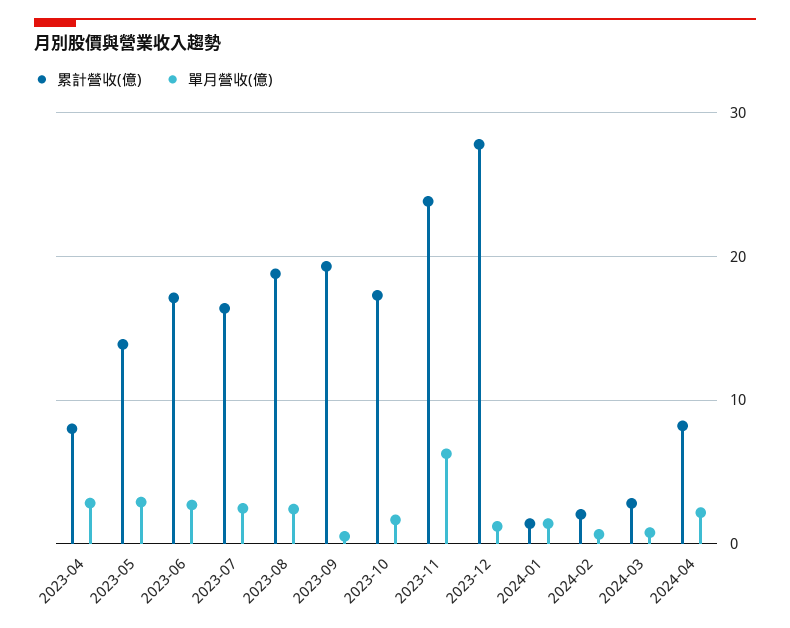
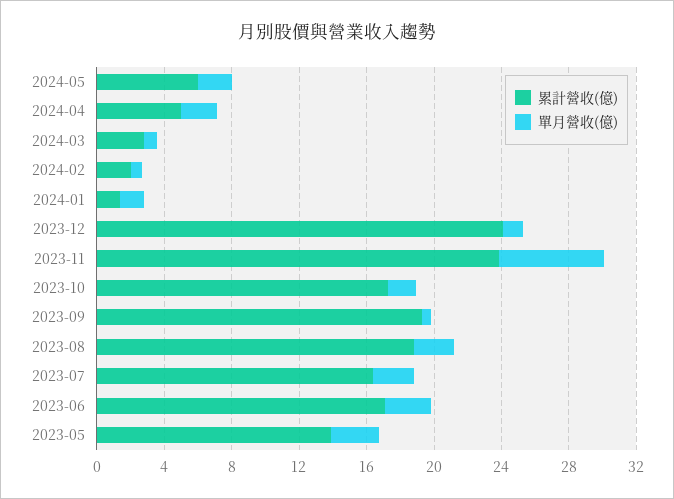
累計營收(億), 2023-04: 8 -> none
單月營收(億), 2023-04: 3 -> none
累計營收(億), 2023-12: 28 -> 24
累計營收(億), 2024-04: 8 -> 5
累計營收(億), 2024-05: none -> 6
單月營收(億), 2024-05: none -> 2

